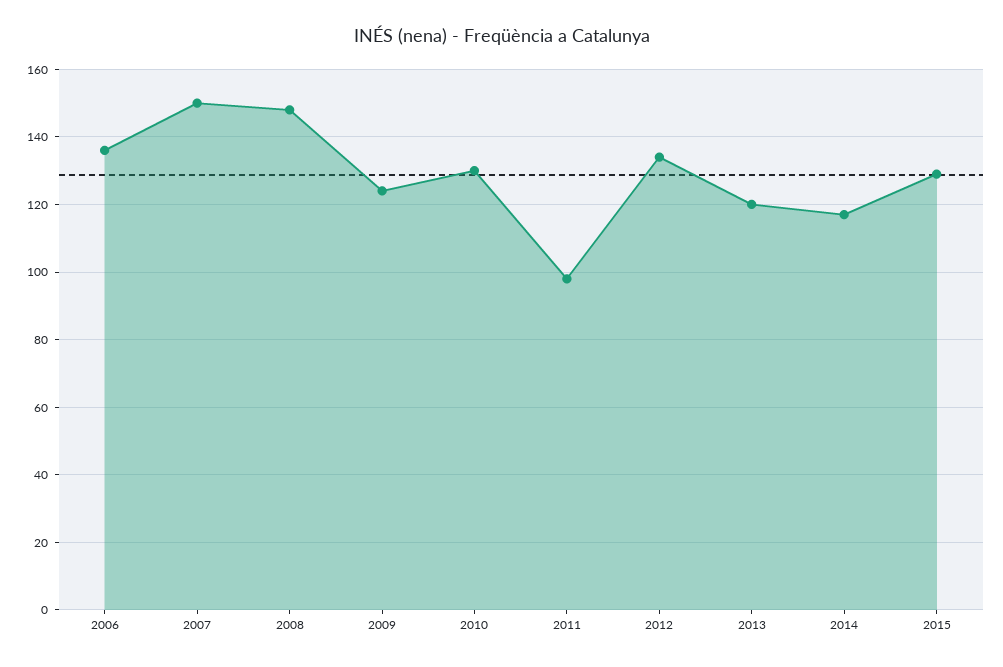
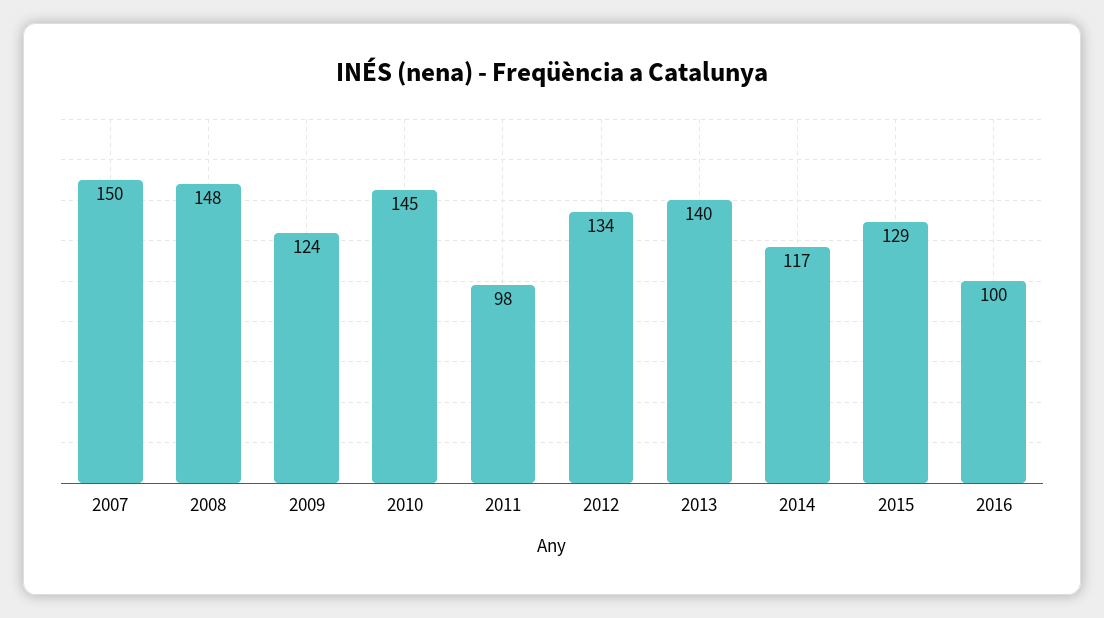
2006: 135 -> none
2010: 130 -> 145
2013: 120 -> 140
2016: none -> 100

